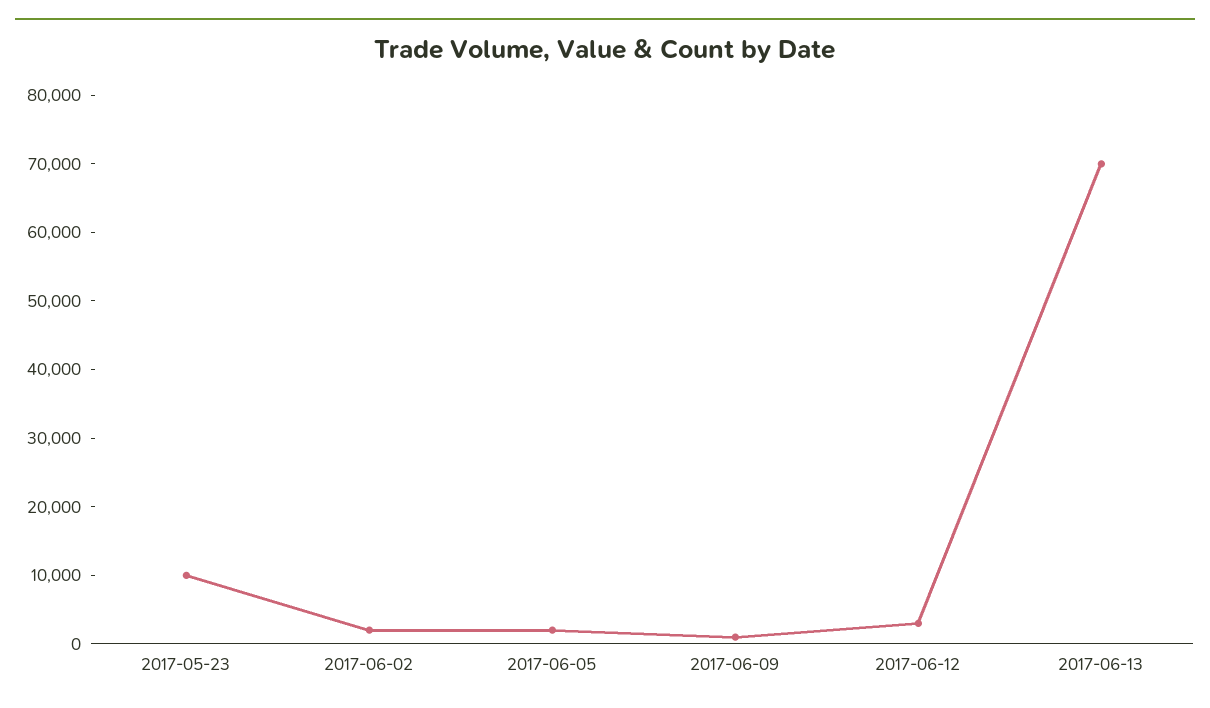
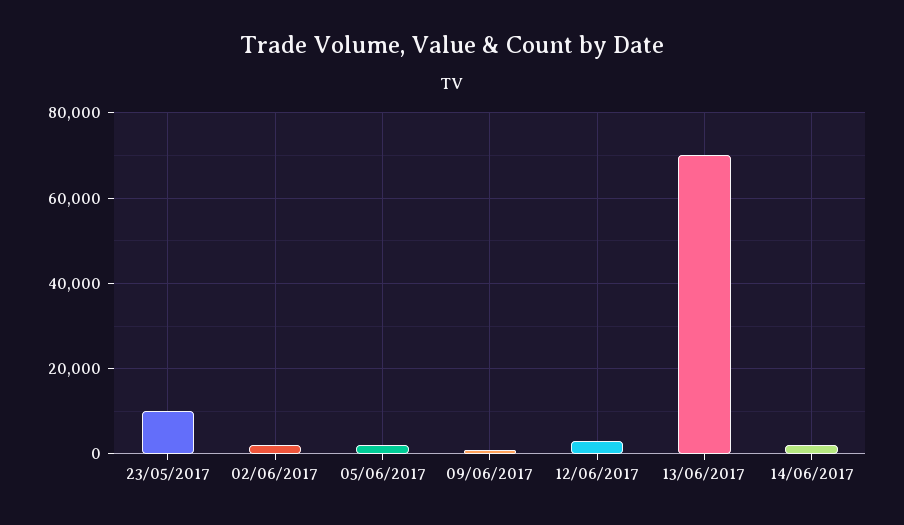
14/06/2017: none -> 2000

